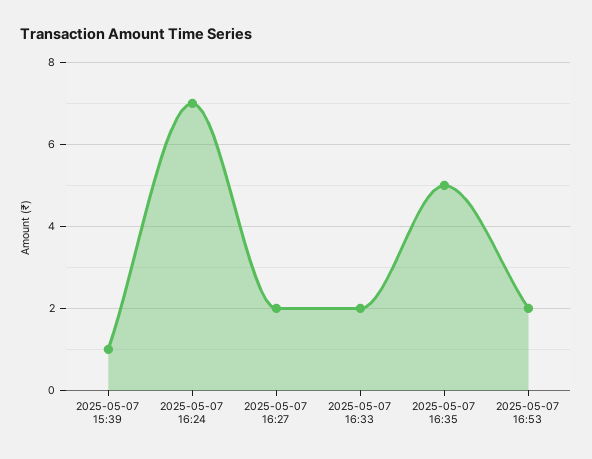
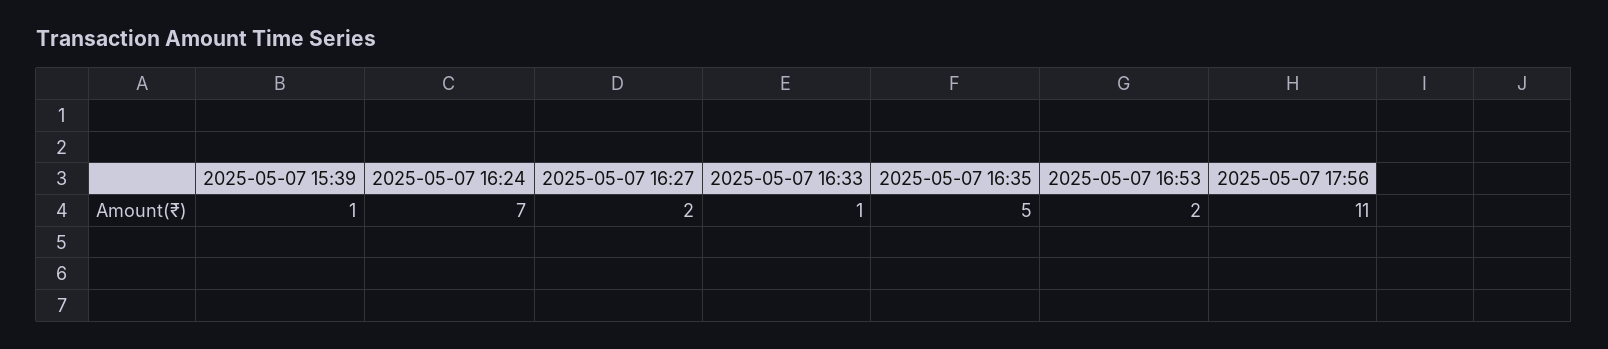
2025-05-07 16:33: 2 -> 1
2025-05-07 17:56: none -> 11

